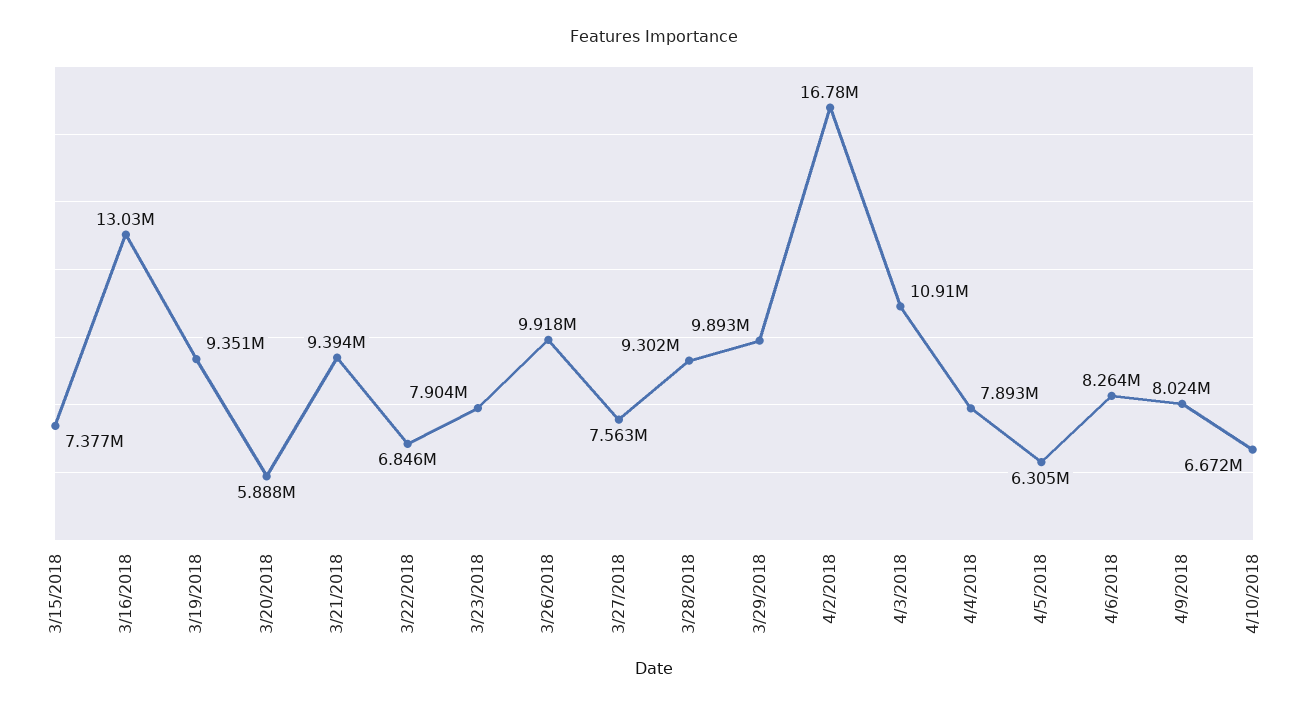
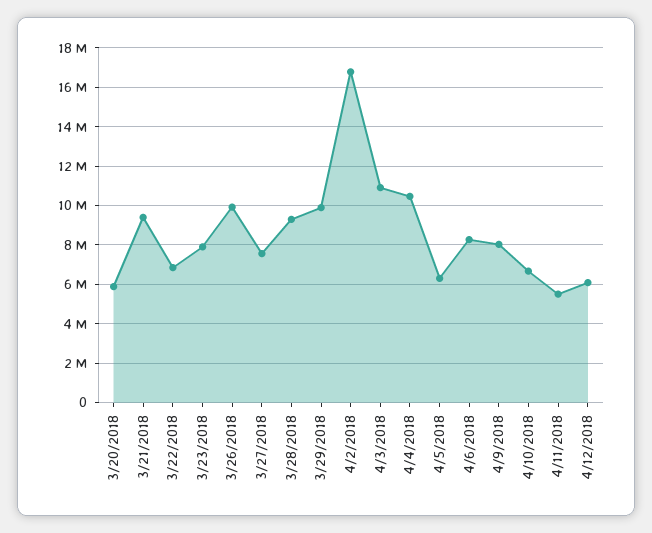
3/15/2018: 7377000 -> none
3/16/2018: 13030000 -> none
3/19/2018: 9351000 -> none
4/4/2018: 7893000 -> 10500000
4/11/2018: none -> 5500000
4/12/2018: none -> 6000000

